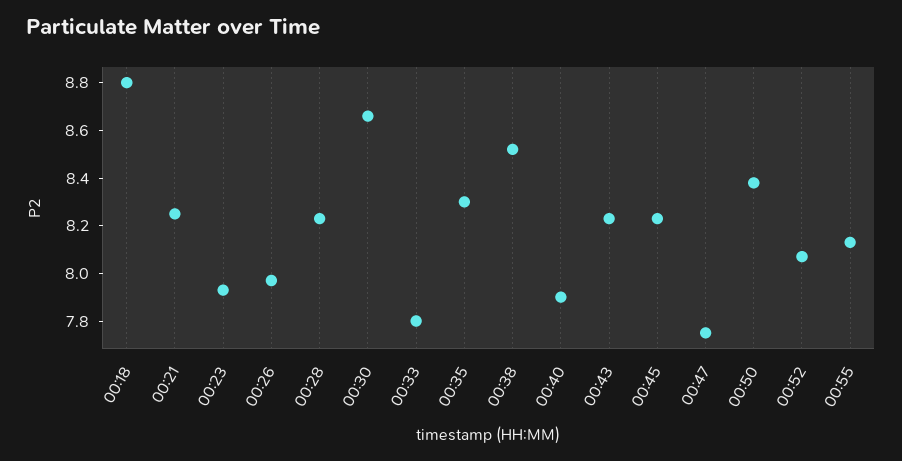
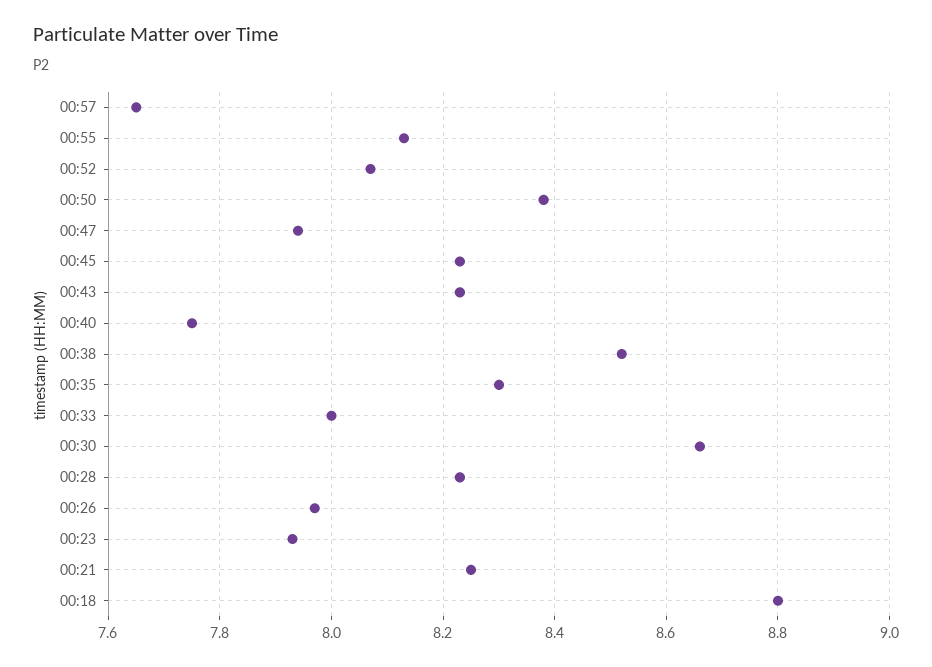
00:33: 7.8 -> 8
00:40: 7.9 -> 7.75
00:47: 7.75 -> 7.95
00:57: none -> 7.65

